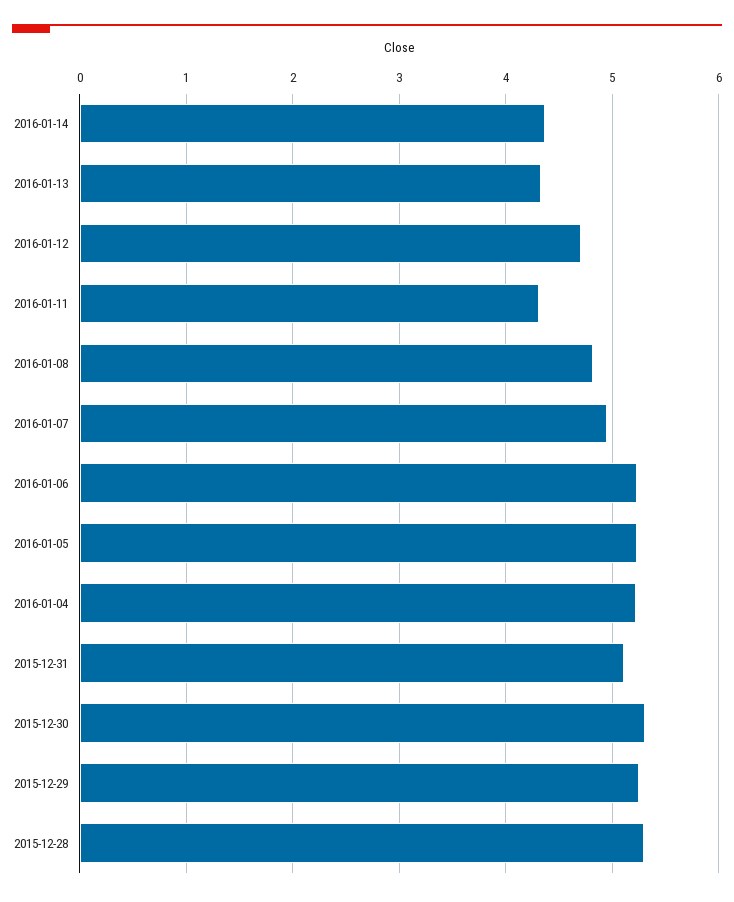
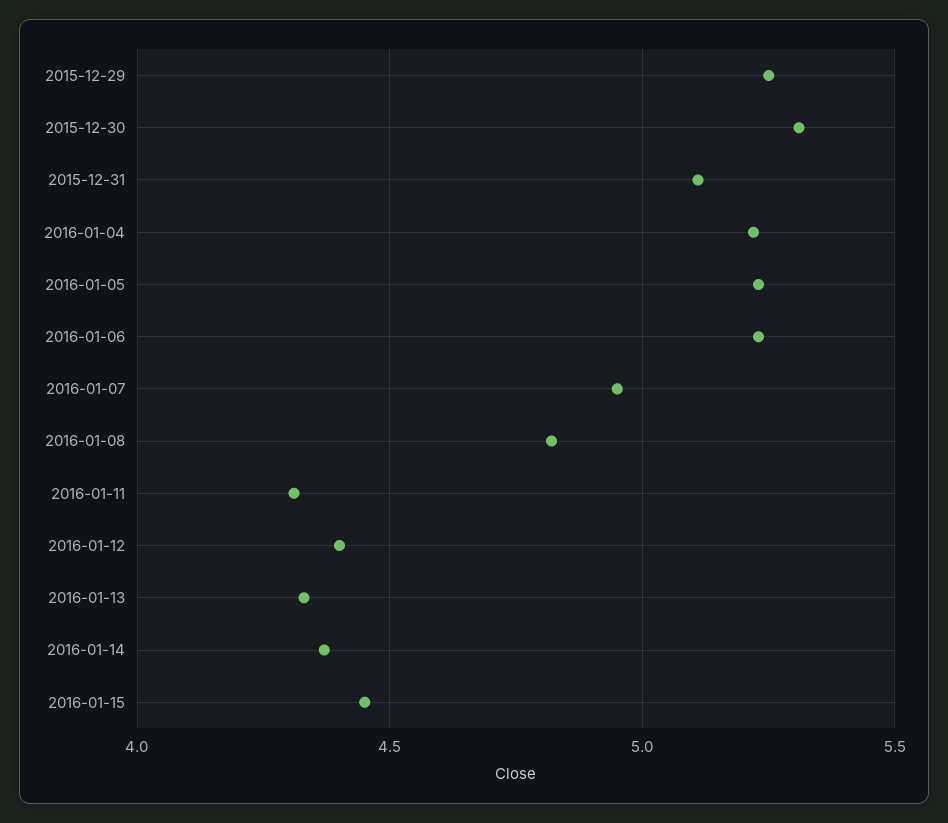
2016-01-12: 4.7 -> 4.4
2015-12-28: 5.3 -> none
2016-01-15: none -> 4.45

